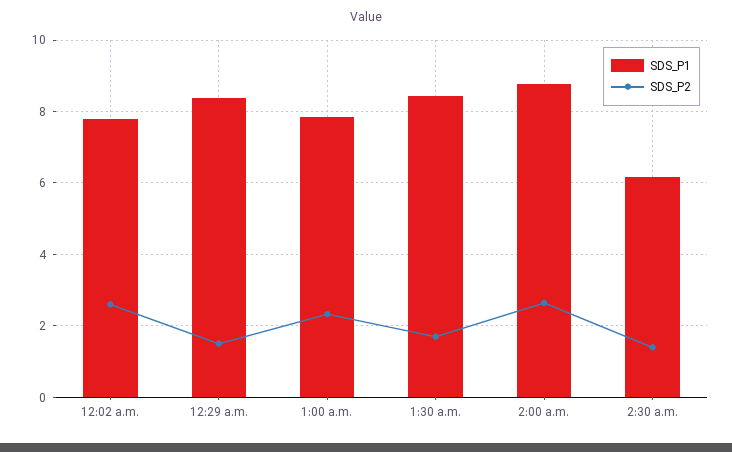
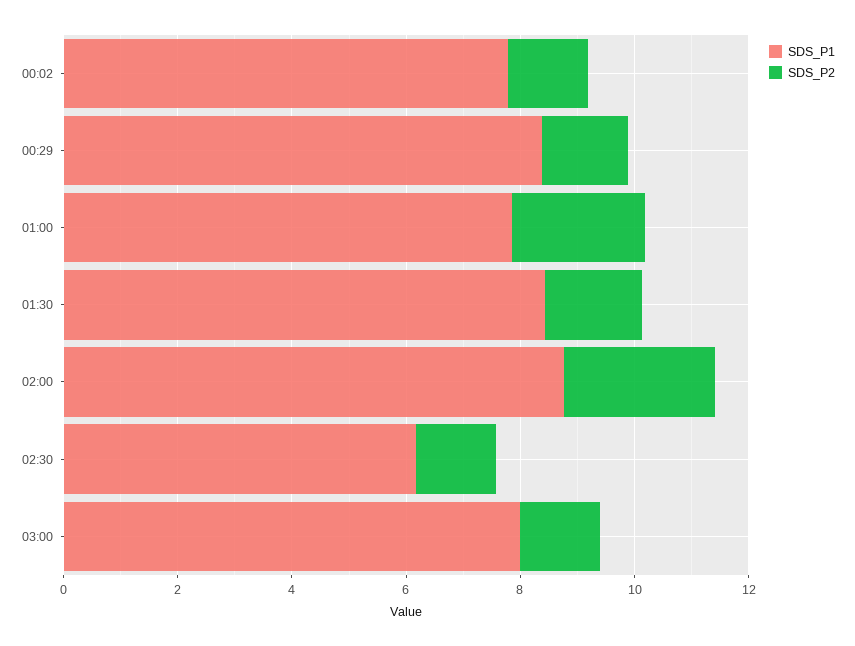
SDS_P2, 12:02 a.m.: 2.6 -> 1.5
SDS_P1, 03:00: none -> 8
SDS_P2, 03:00: none -> 1.5

